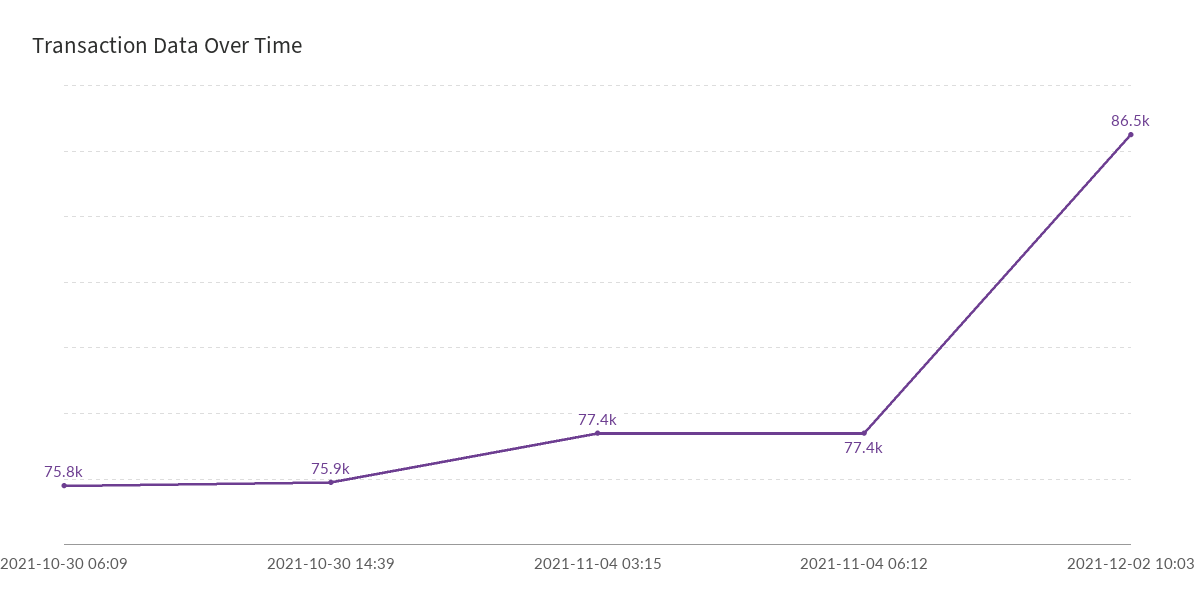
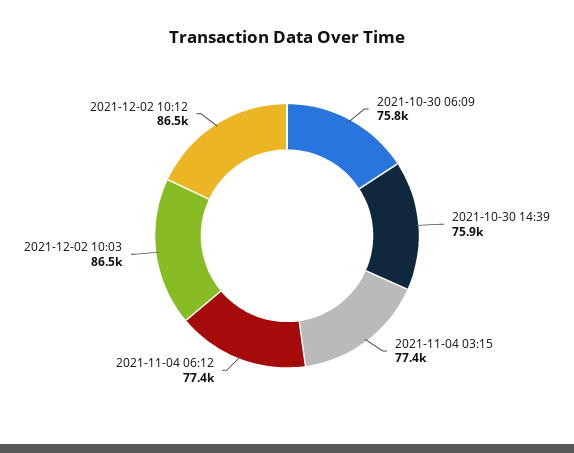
2021-12-02 10:12: none -> 86500

